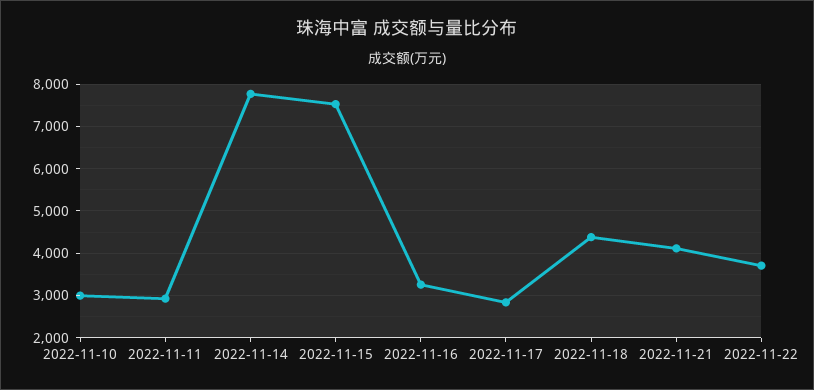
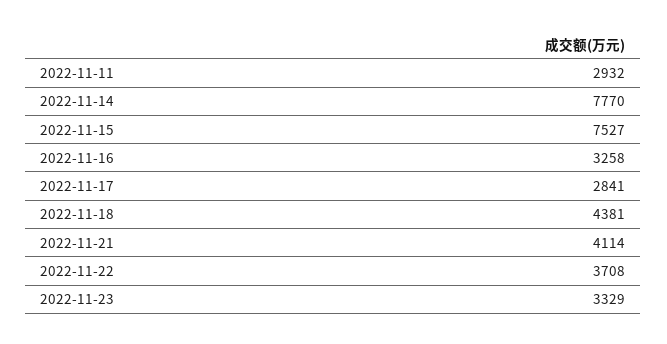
2022-11-10: 3000 -> none
2022-11-23: none -> 3329

